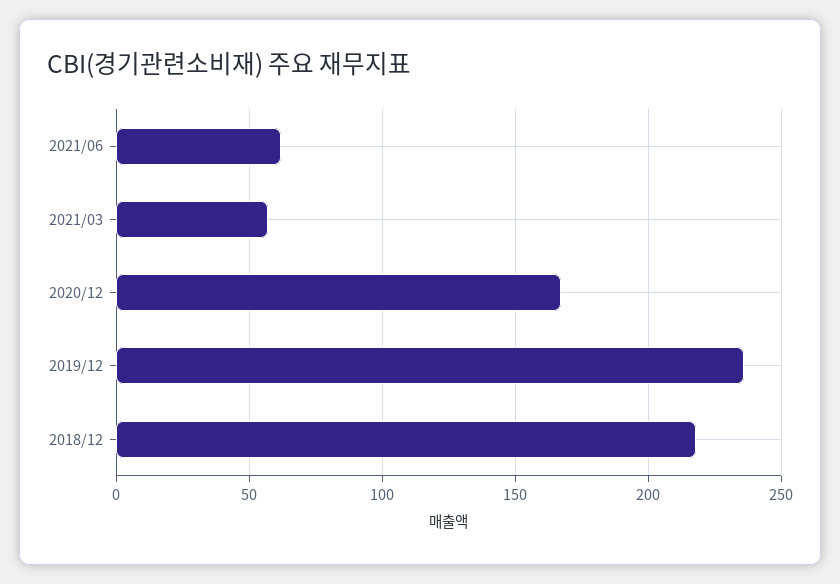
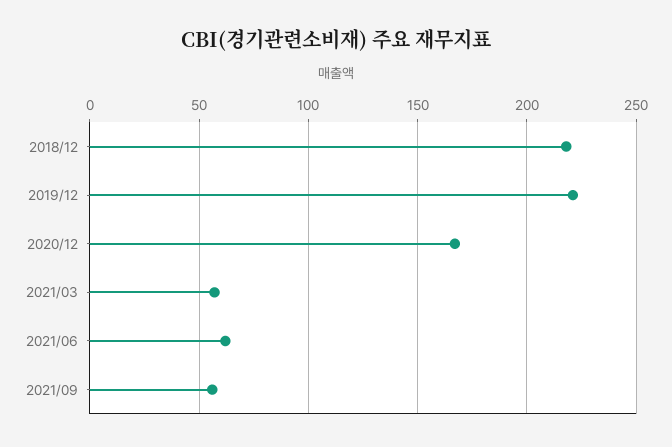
2019/12: 235 -> 220
2021/09: none -> 55

